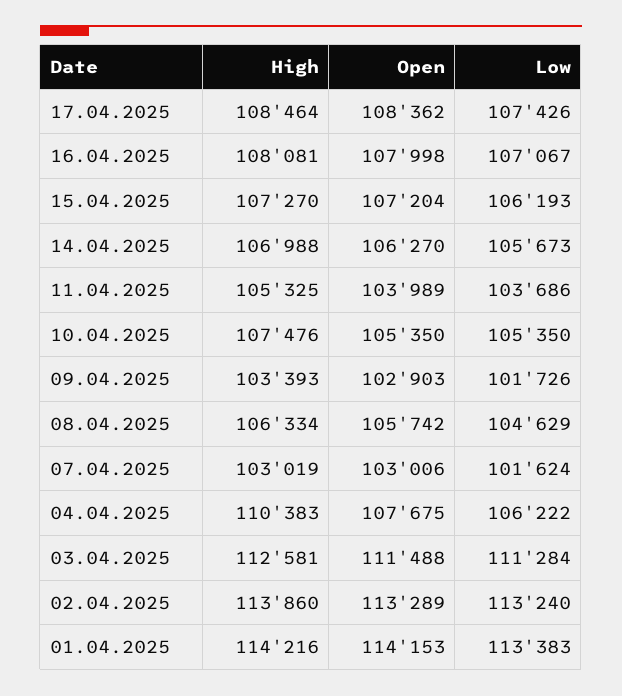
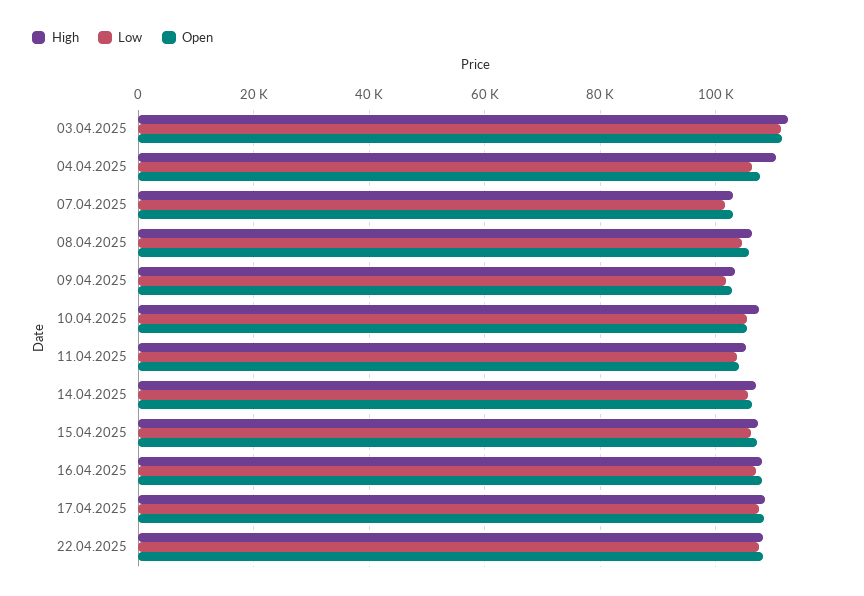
High, 02.04.2025: 113860 -> none
Open, 02.04.2025: 113289 -> none
Low, 02.04.2025: 113240 -> none
High, 01.04.2025: 114216 -> none
Open, 01.04.2025: 114153 -> none
Low, 01.04.2025: 113383 -> none
High, 22.04.2025: none -> 108000
Low, 22.04.2025: none -> 108000
Open, 22.04.2025: none -> 108000

